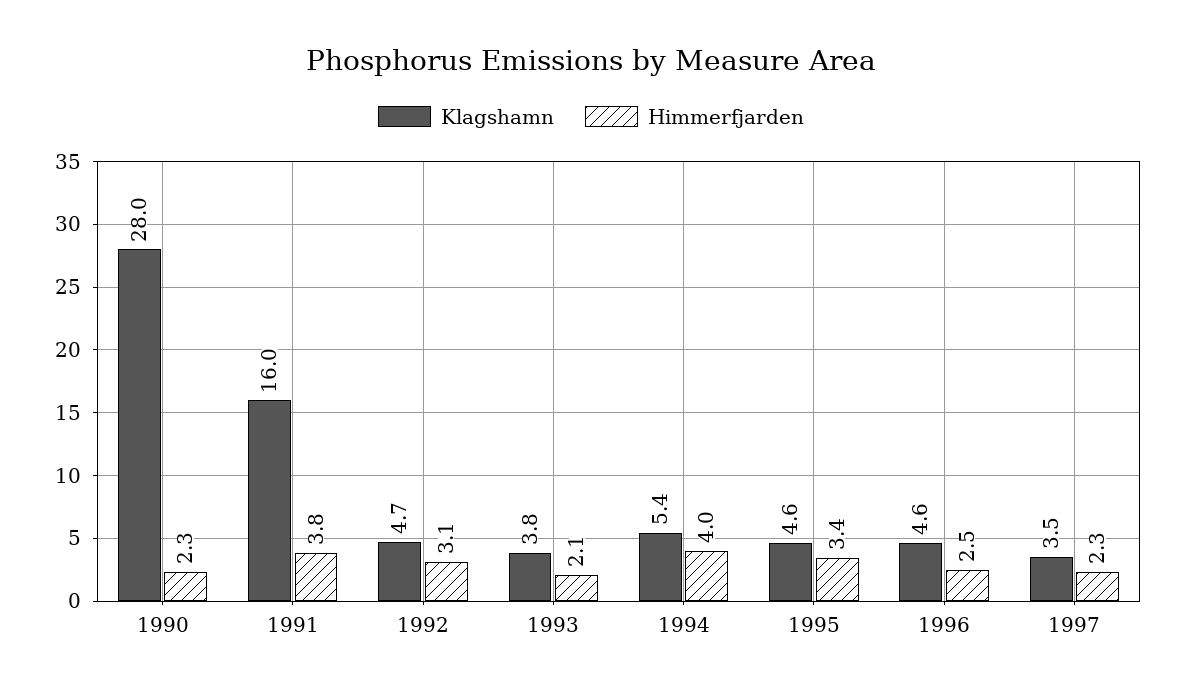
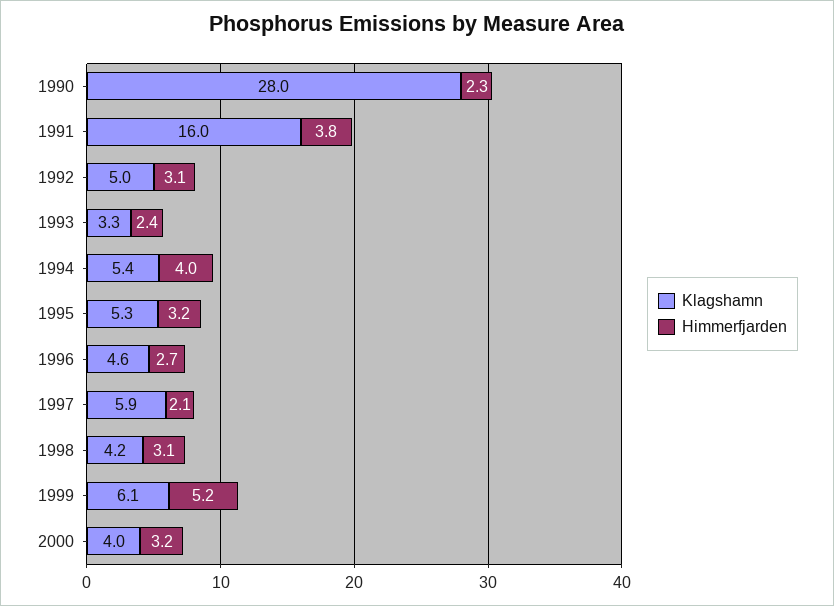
Klagshamn, 1992: 4.7 -> 5
Klagshamn, 1993: 3.8 -> 3.3
Himmerfjarden, 1993: 2.1 -> 2.4
Klagshamn, 1995: 4.6 -> 5.3
Himmerfjarden, 1995: 3.4 -> 3.2
Himmerfjarden, 1996: 2.5 -> 2.7
Klagshamn, 1997: 3.5 -> 5.9
Himmerfjarden, 1997: 2.3 -> 2.1
Klagshamn, 1998: none -> 4.2
Himmerfjarden, 1998: none -> 3.1
Klagshamn, 1999: none -> 6.1
Himmerfjarden, 1999: none -> 5.2
Klagshamn, 2000: none -> 4
Himmerfjarden, 2000: none -> 3.2

